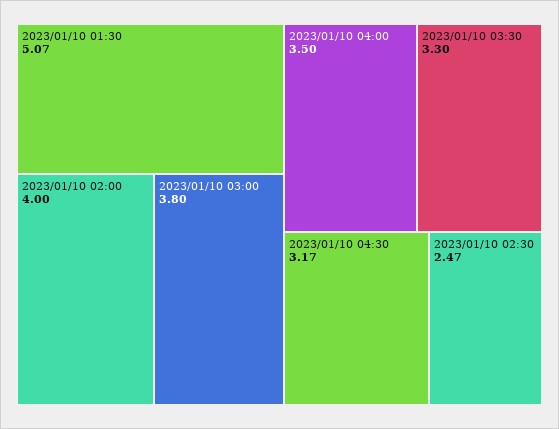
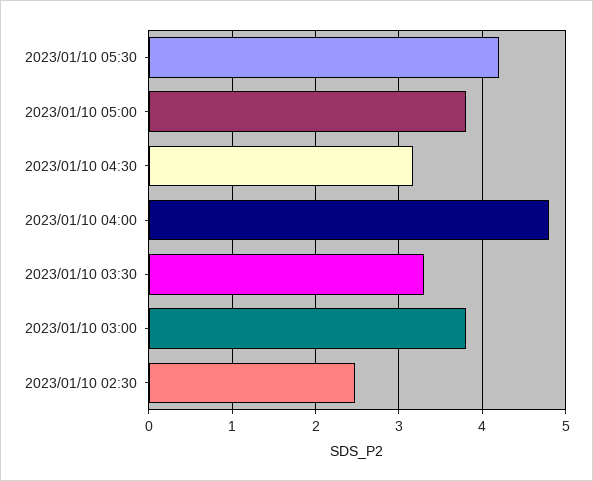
2023/01/10 01:30: 5.07 -> none
2023/01/10 02:00: 4 -> none
2023/01/10 04:00: 3.5 -> 4.8
2023/01/10 05:30: none -> 4.2
2023/01/10 05:00: none -> 3.8

